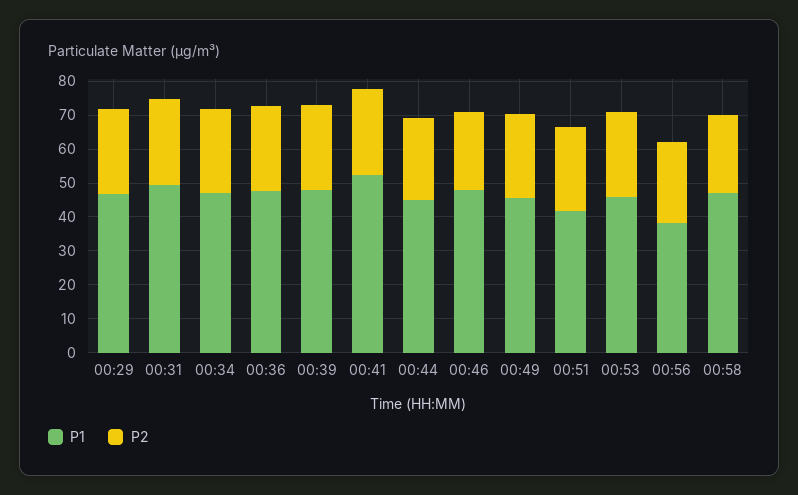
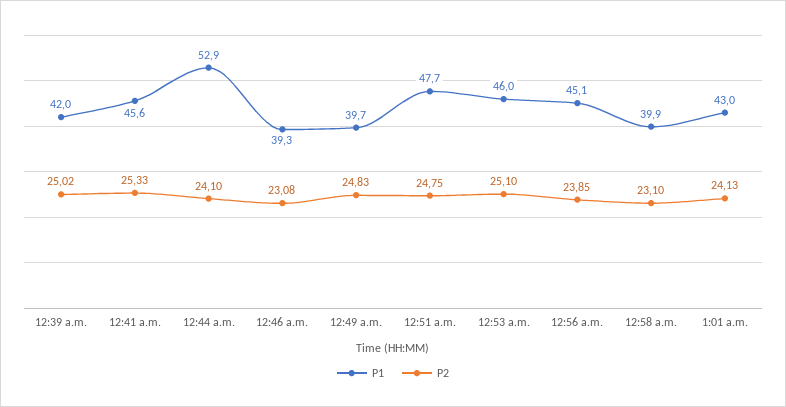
P1, 00:29: 47.5 -> none
P2, 00:29: 25 -> none
P1, 00:31: 50 -> none
P2, 00:31: 25 -> none
P1, 00:34: 47.5 -> none
P2, 00:34: 25 -> none
P1, 00:36: 47.5 -> none
P2, 00:36: 25 -> none
P1, 00:39: 47.5 -> 42
P1, 00:41: 52.5 -> 45.6
P1, 00:44: 45 -> 52.9
P1, 00:46: 47.5 -> 39.3
P1, 00:49: 45 -> 39.7
P1, 00:51: 42.5 -> 47.7
P1, 00:56: 37.5 -> 45.1
P1, 00:58: 47.5 -> 39.9
P1, 1:01 a.m.: none -> 43
P2, 1:01 a.m.: none -> 24.13

